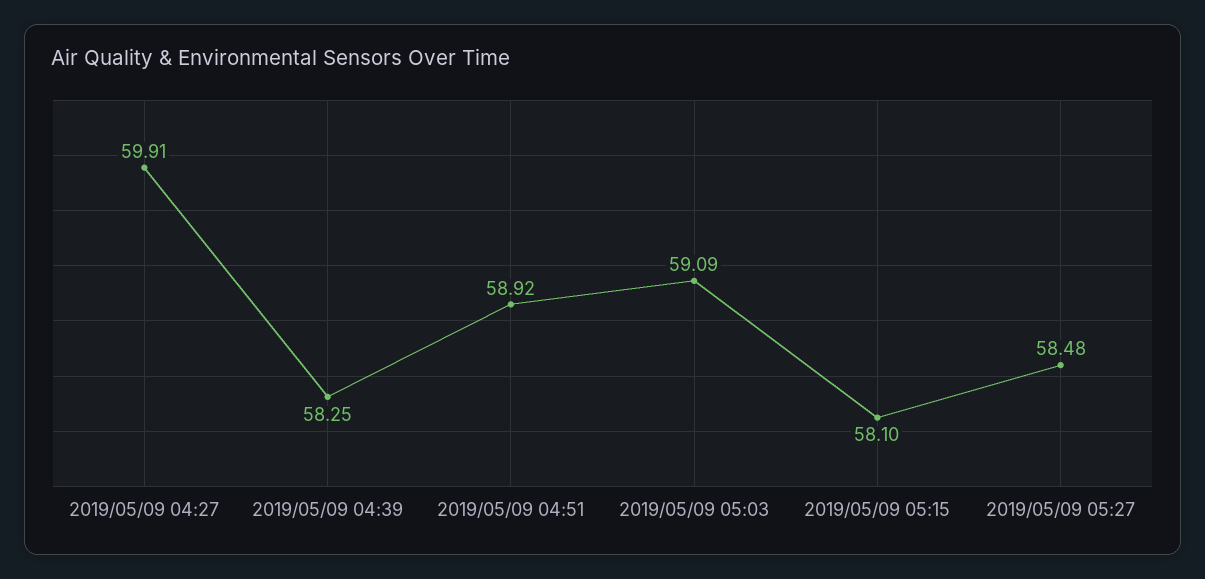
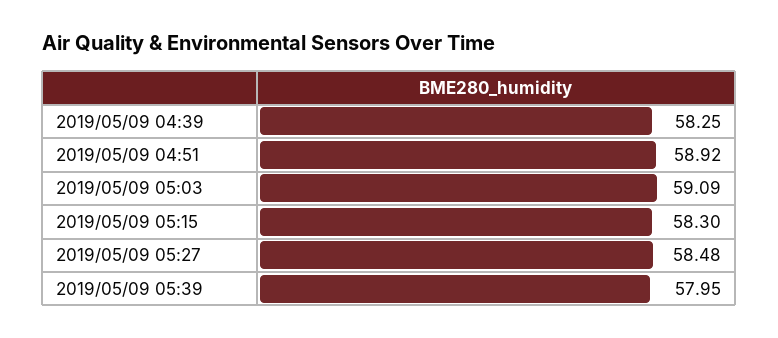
2019/05/09 04:27: 59.91 -> none
2019/05/09 05:15: 58.1 -> 58.3
2019/05/09 05:39: none -> 57.95

